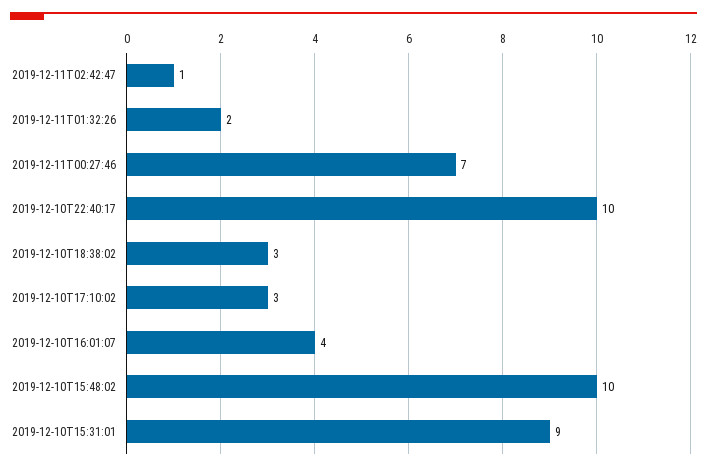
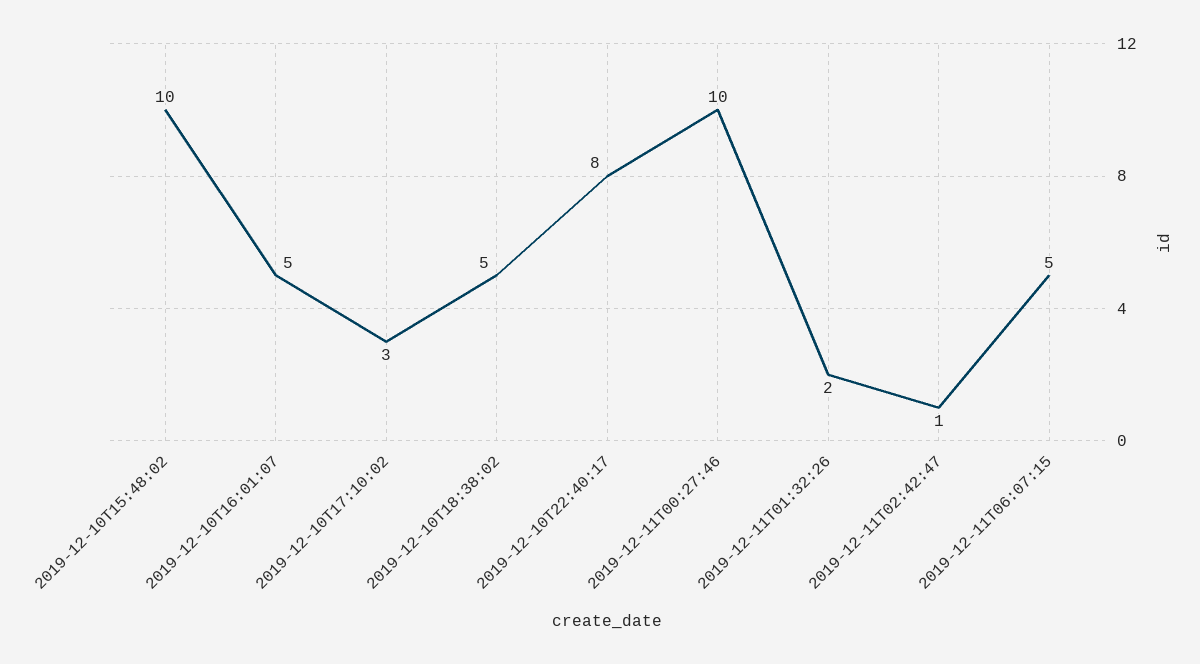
2019-12-11T00:27:46: 7 -> 10
2019-12-10T22:40:17: 10 -> 8
2019-12-10T18:38:02: 3 -> 5
2019-12-10T16:01:07: 4 -> 5
2019-12-10T15:31:01: 9 -> none
2019-12-11T06:07:15: none -> 5

